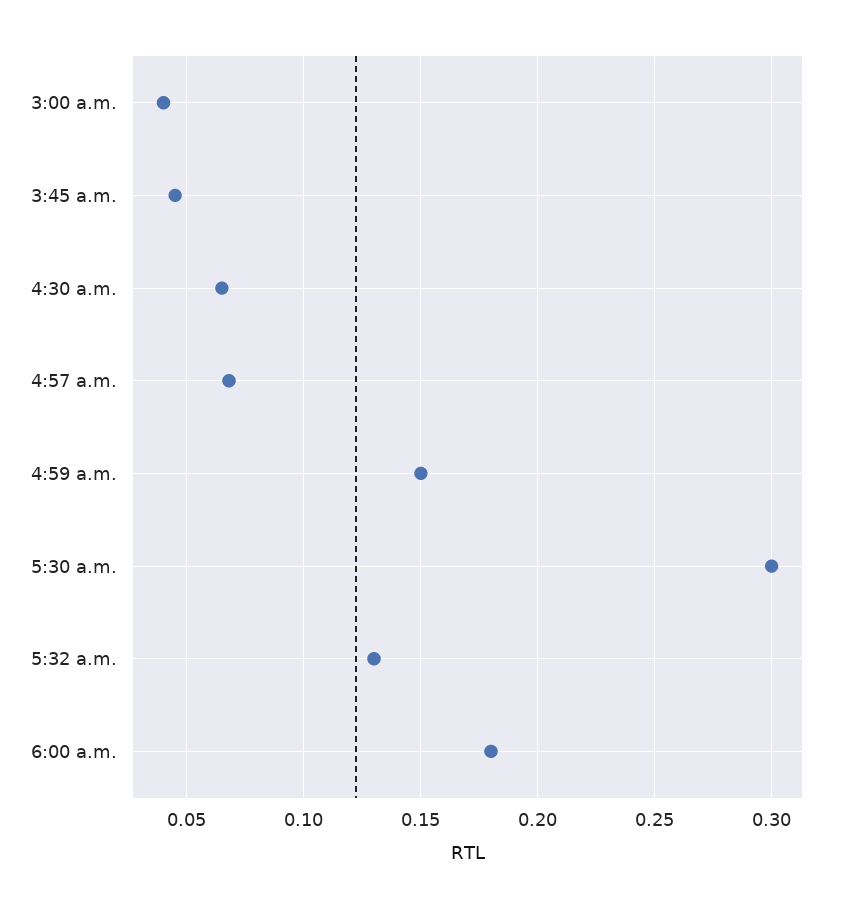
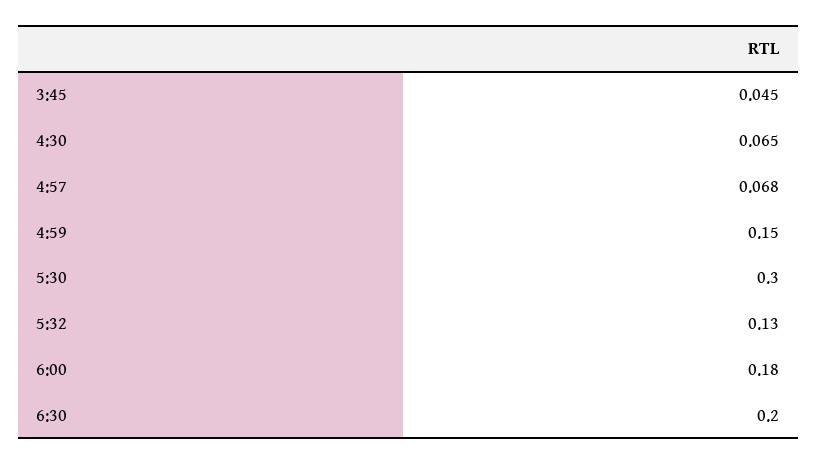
3:00 a.m.: 0.04 -> none
6:30: none -> 0.2

